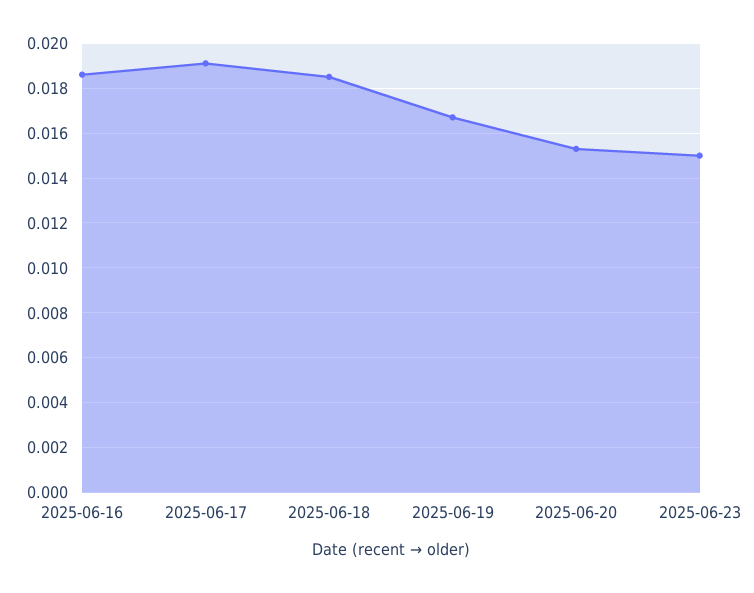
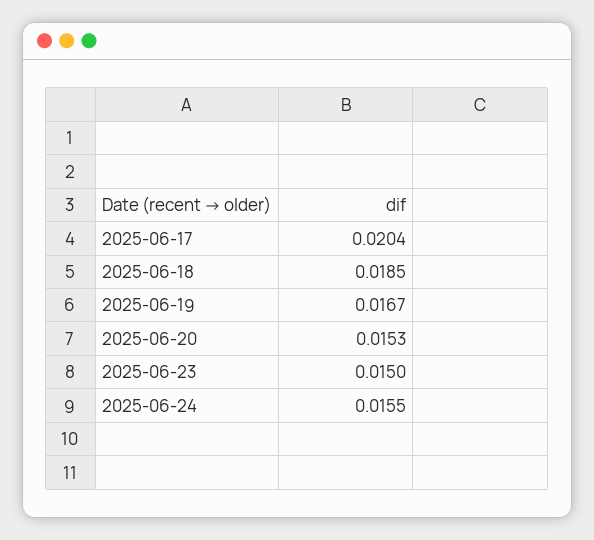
2025-06-16: 0.0185 -> none
2025-06-17: 0.019 -> 0.0204
2025-06-24: none -> 0.0155

